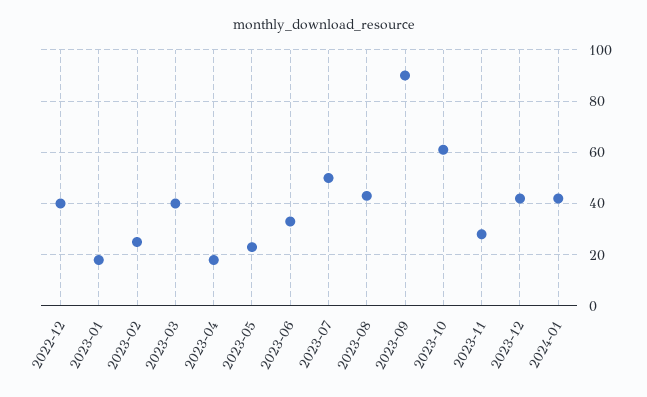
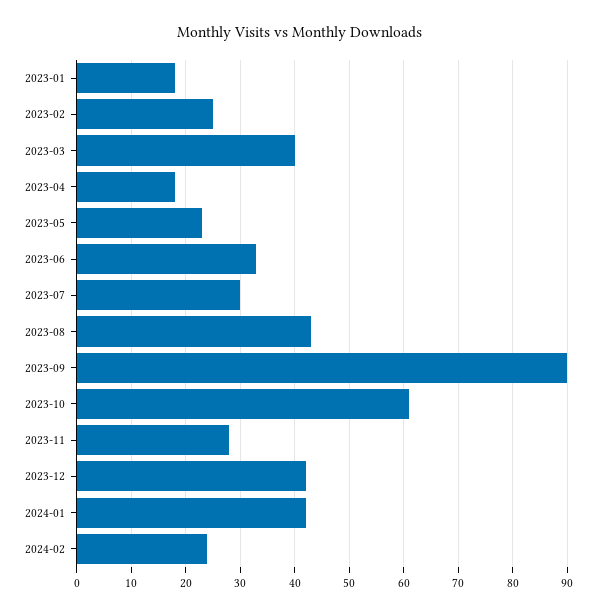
2022-12: 40 -> none
2023-07: 50 -> 30
2024-02: none -> 25

